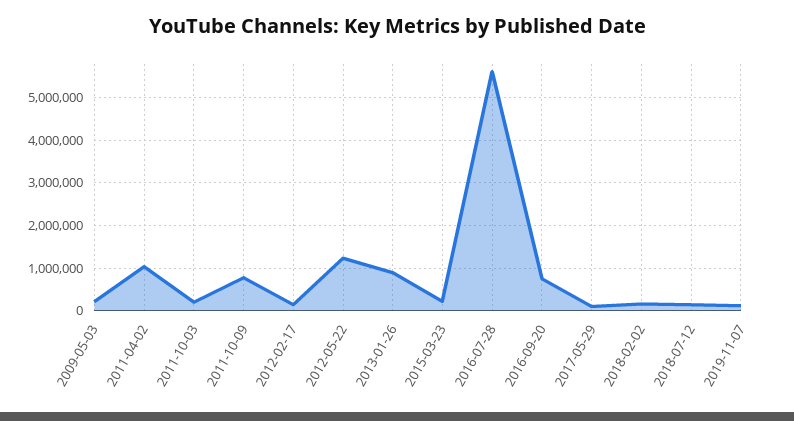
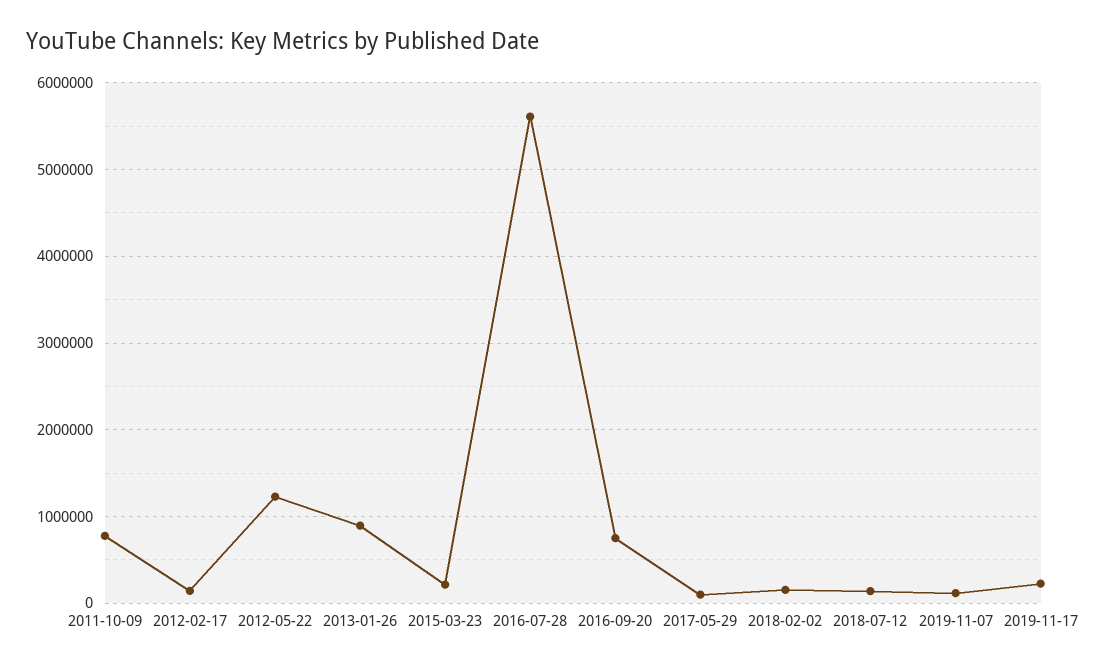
2009-05-03: 200000 -> none
2011-04-02: 1000000 -> none
2011-10-03: 200000 -> none
2019-11-17: none -> 200000

